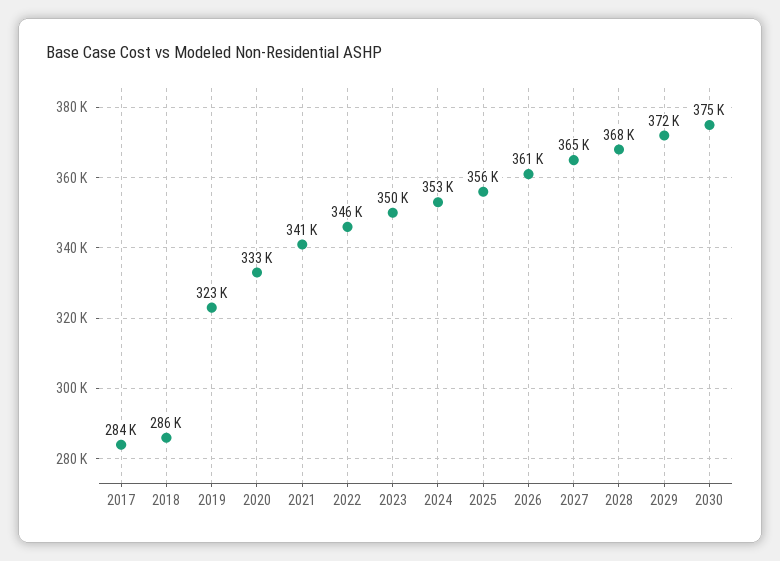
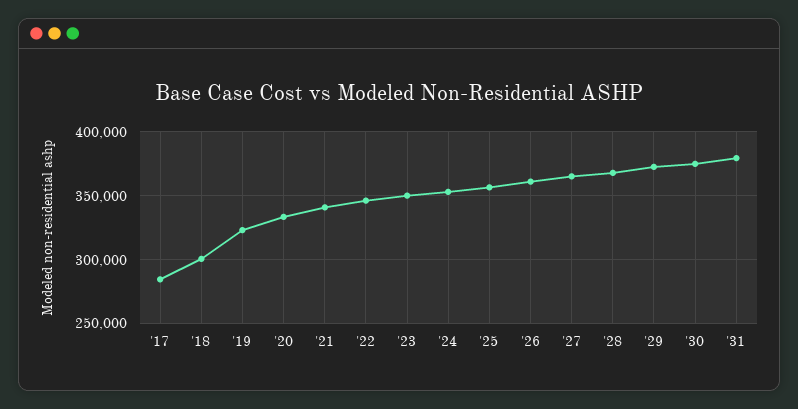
2018: 286000 -> 300000
'31: none -> 380000

